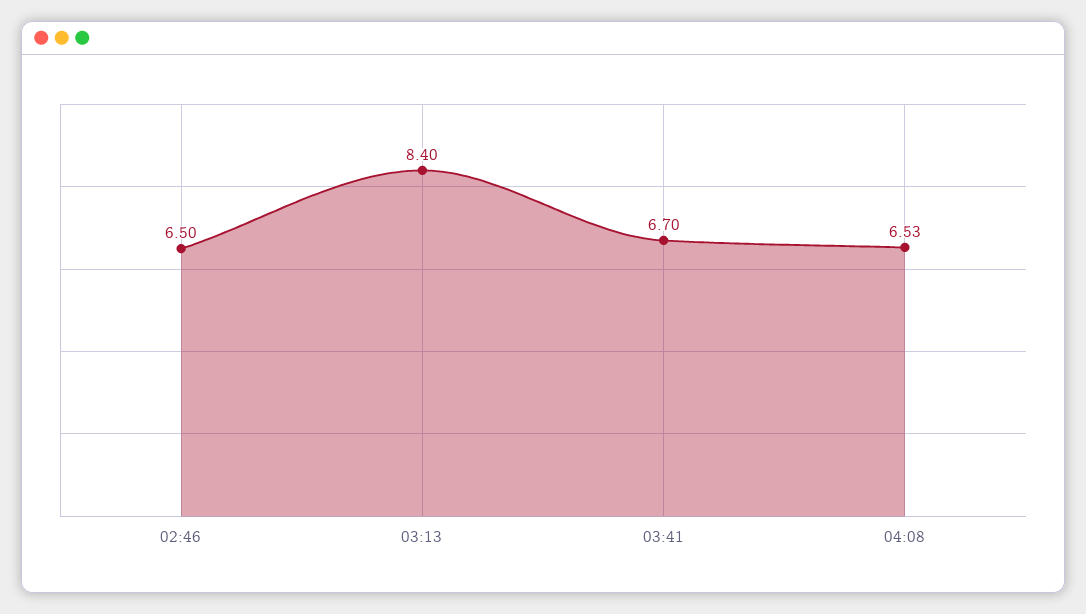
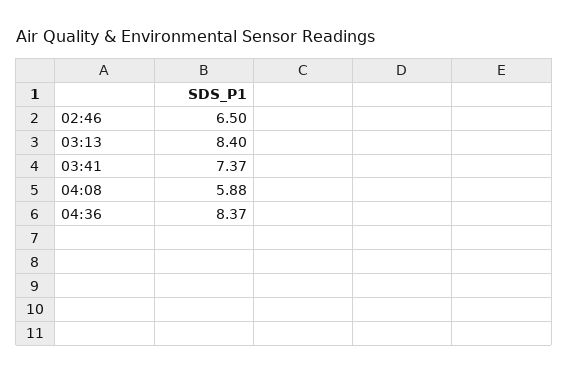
03:41: 6.7 -> 7.37
04:08: 6.53 -> 5.88
04:36: none -> 8.37

